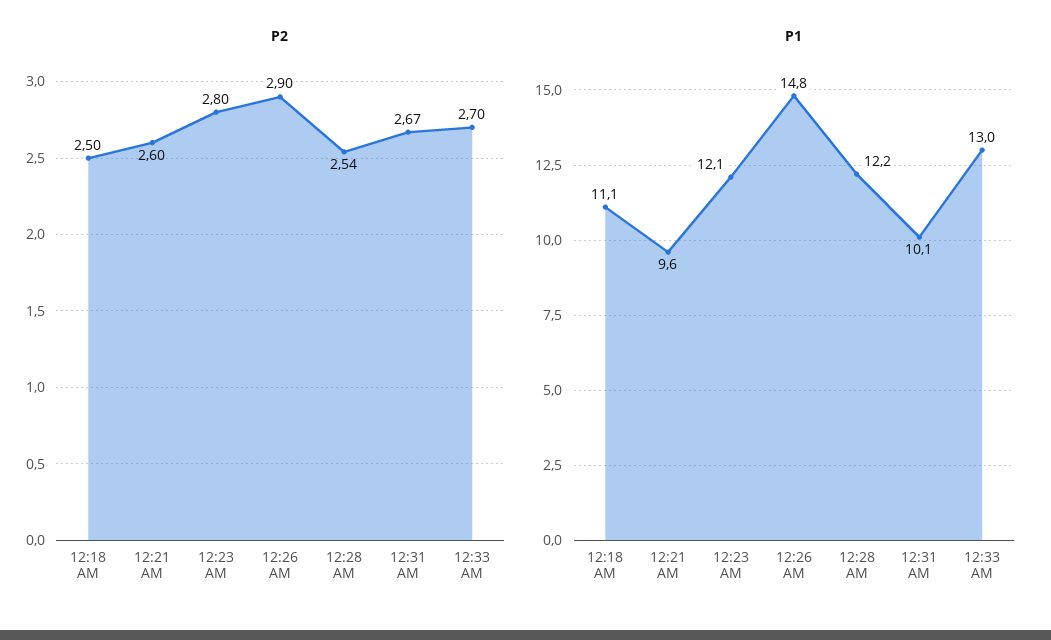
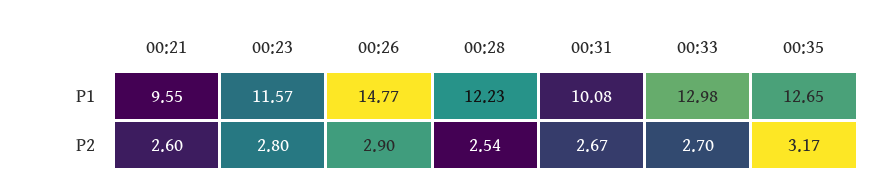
P2, 12:18 AM: 2.5 -> none
P1, 12:18 AM: 11.1 -> none
P1, 12:23 AM: 12.1 -> 11.57
P1, 00:35: none -> 12.65
P2, 00:35: none -> 3.17

